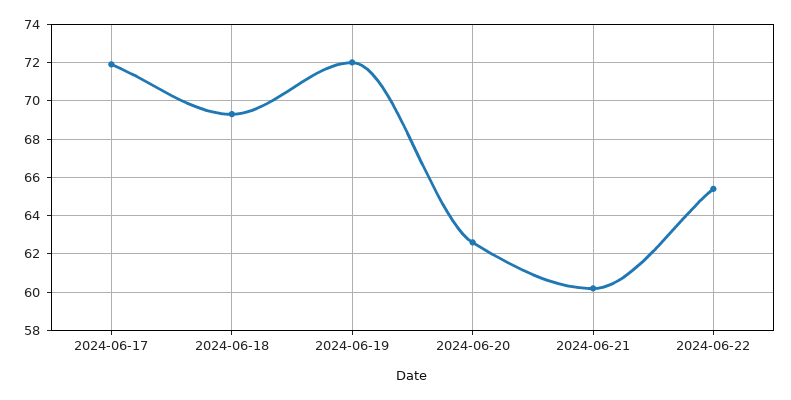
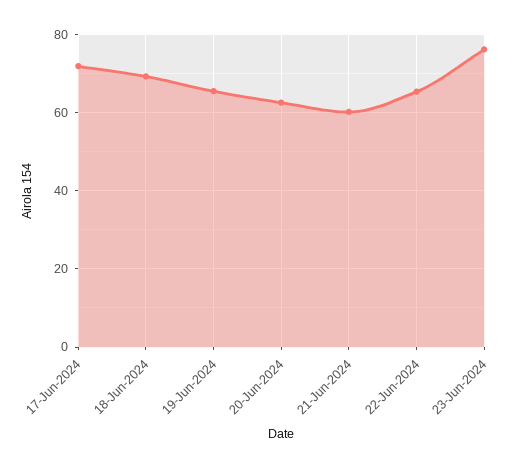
2024-06-19: 72 -> 66
23-Jun-2024: none -> 76

